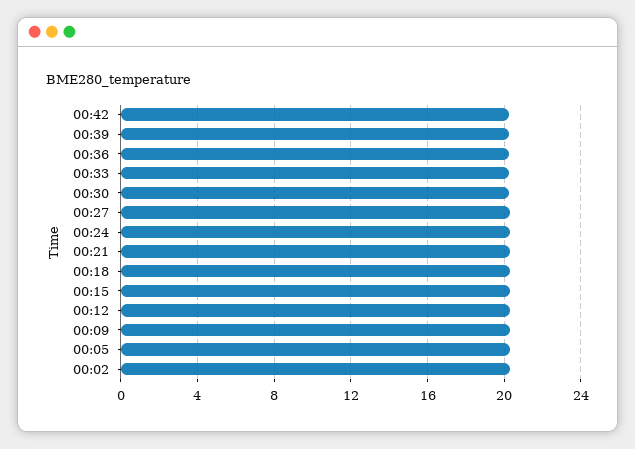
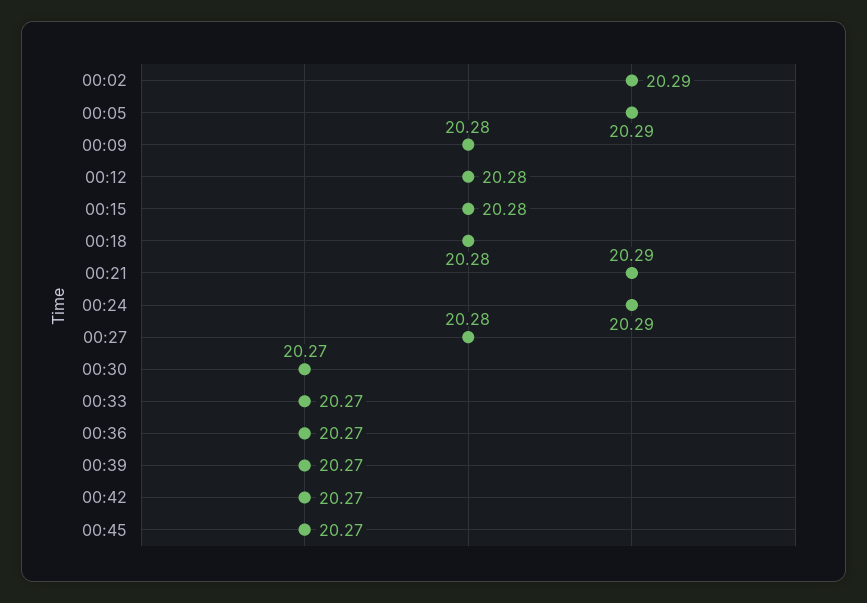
00:45: none -> 20.27

